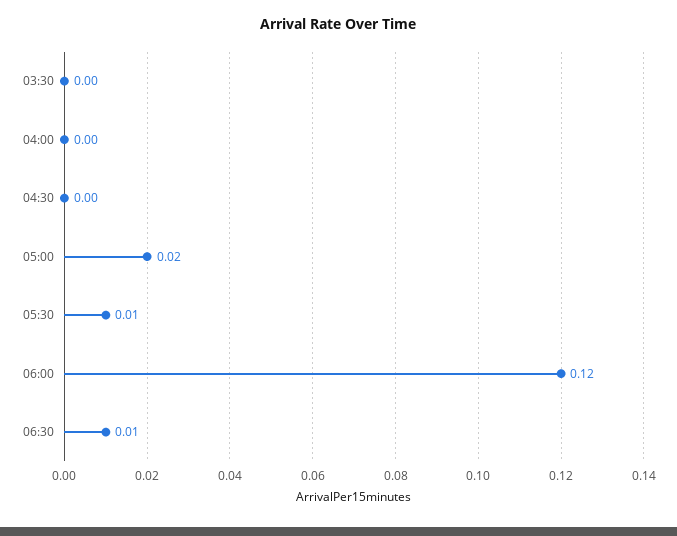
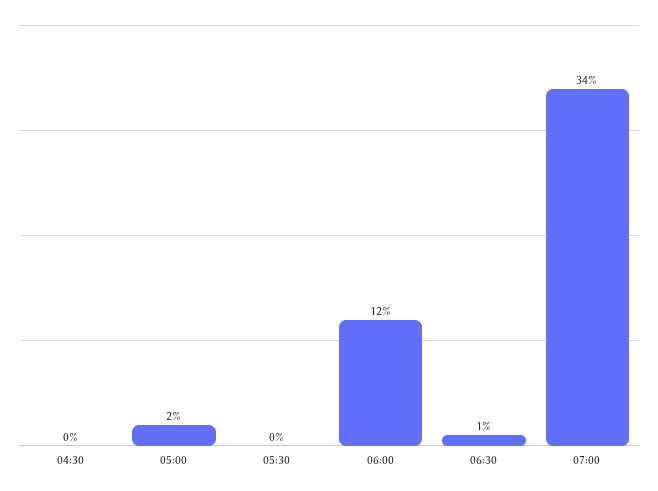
03:30: 0 -> none
04:00: 0 -> none
05:30: 0.01 -> 0
07:00: none -> 0.34

